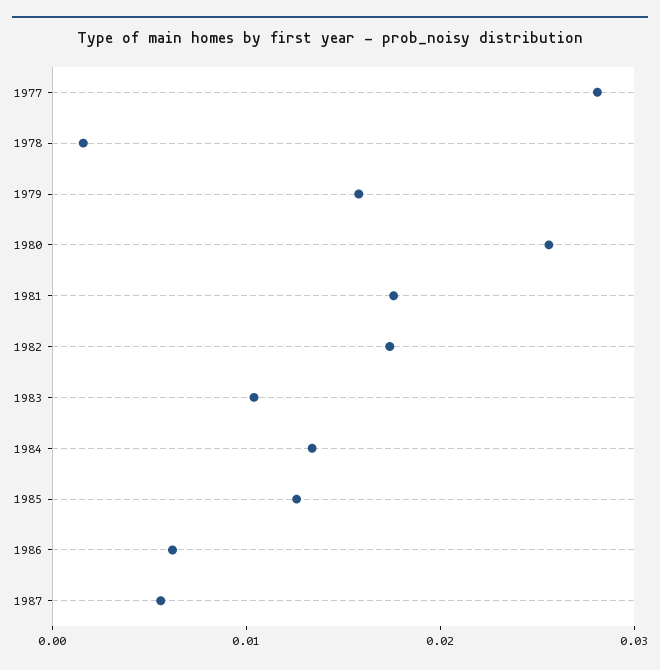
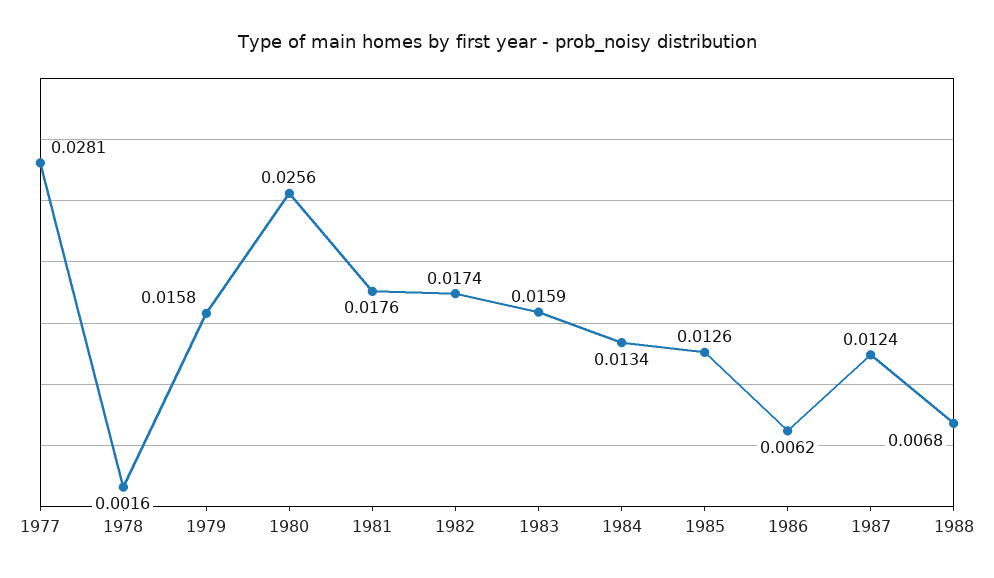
1983: 0.01 -> 0.0159
1987: 0.006 -> 0.0124
1988: none -> 0.0068

